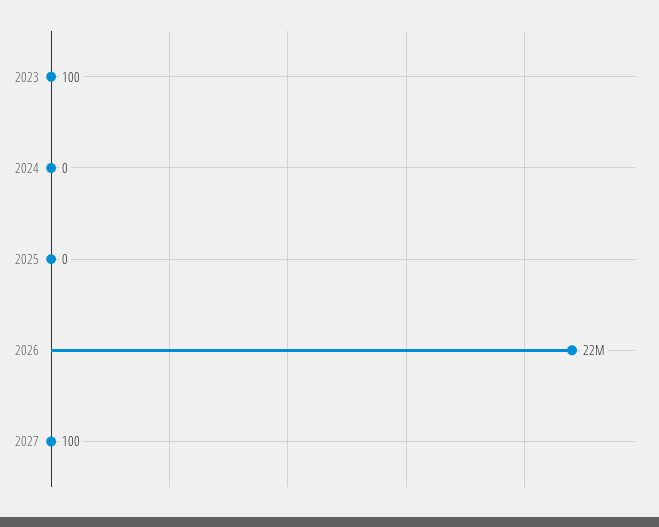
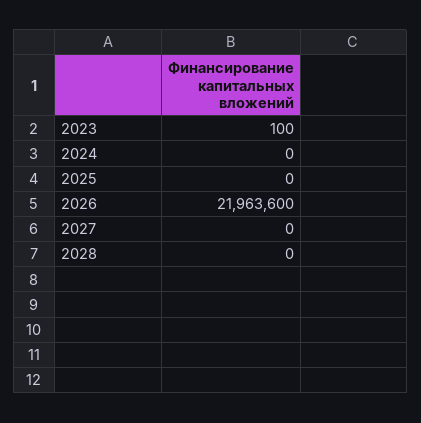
2027: 100 -> 0
2028: none -> 0

